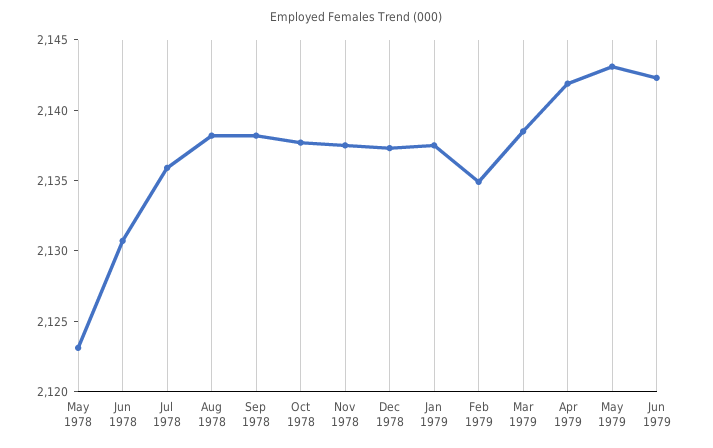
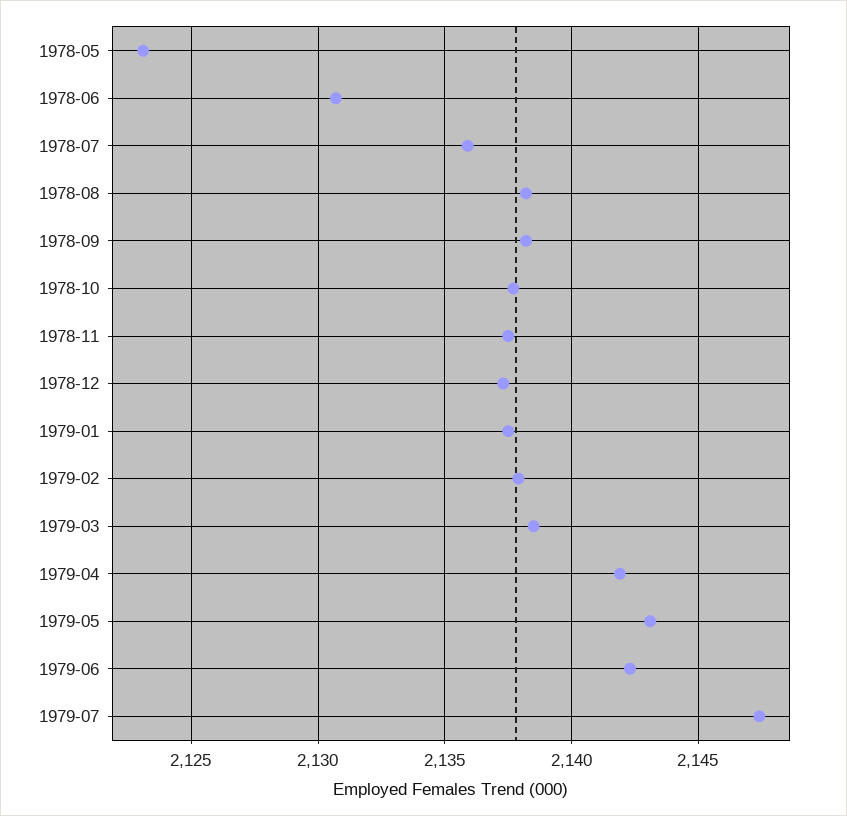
Feb 1979: 2135 -> 2138
1979-07: none -> 2147.5

